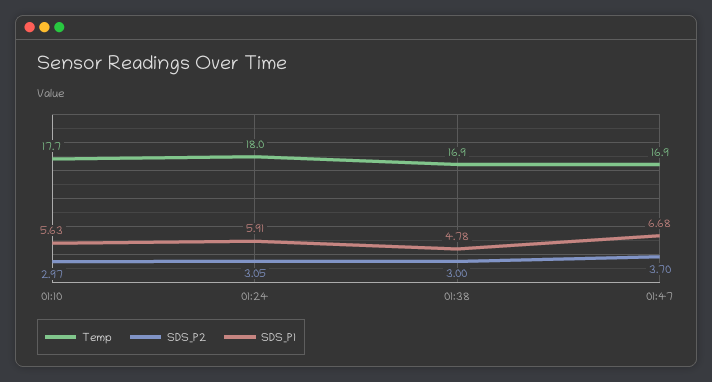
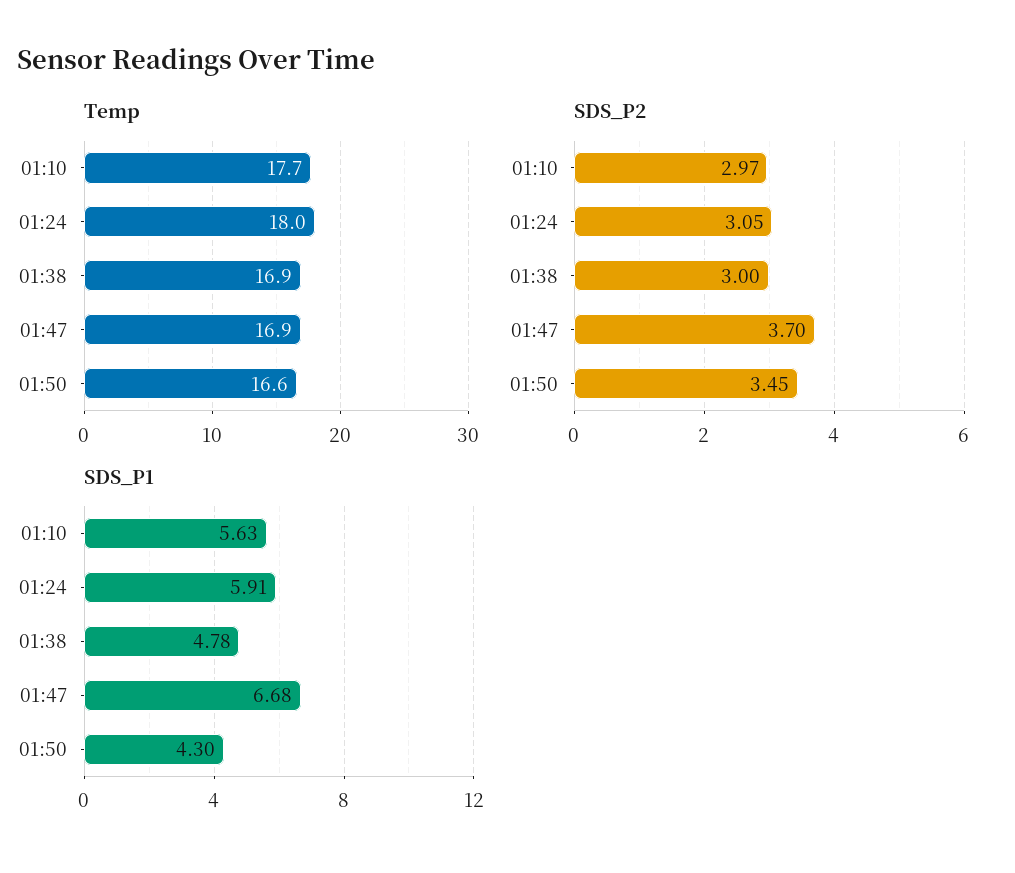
Temp, 01:50: none -> 16.6
SDS_P2, 01:50: none -> 3.45
SDS_P1, 01:50: none -> 4.3

